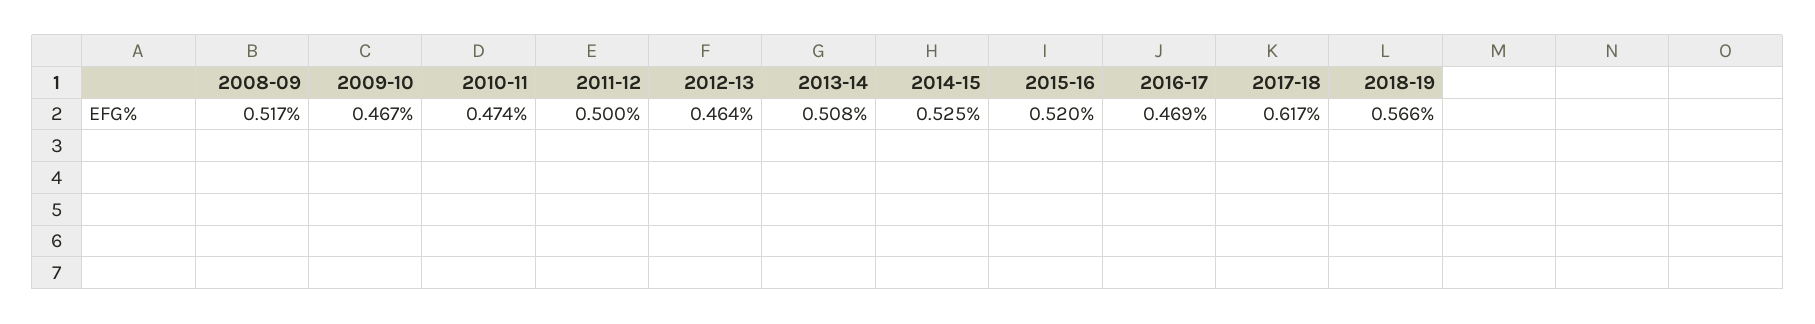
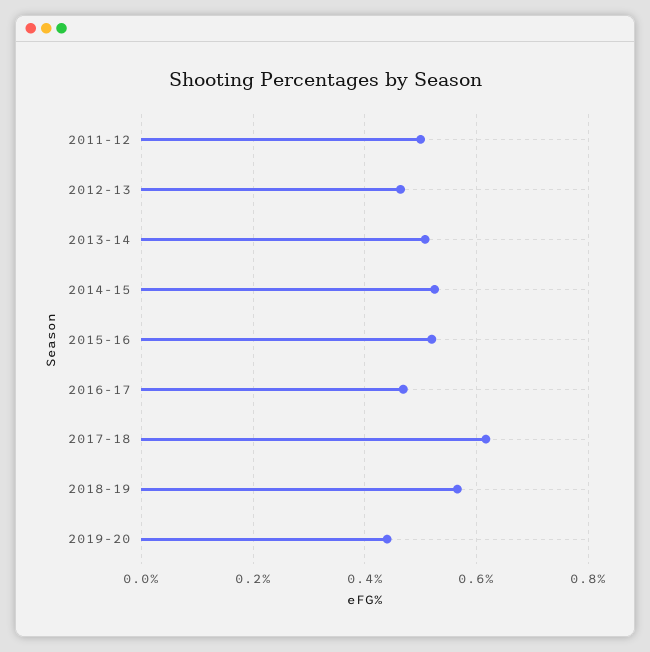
2008-09: 0.517 -> none
2009-10: 0.467 -> none
2010-11: 0.474 -> none
2019-20: none -> 0.44

